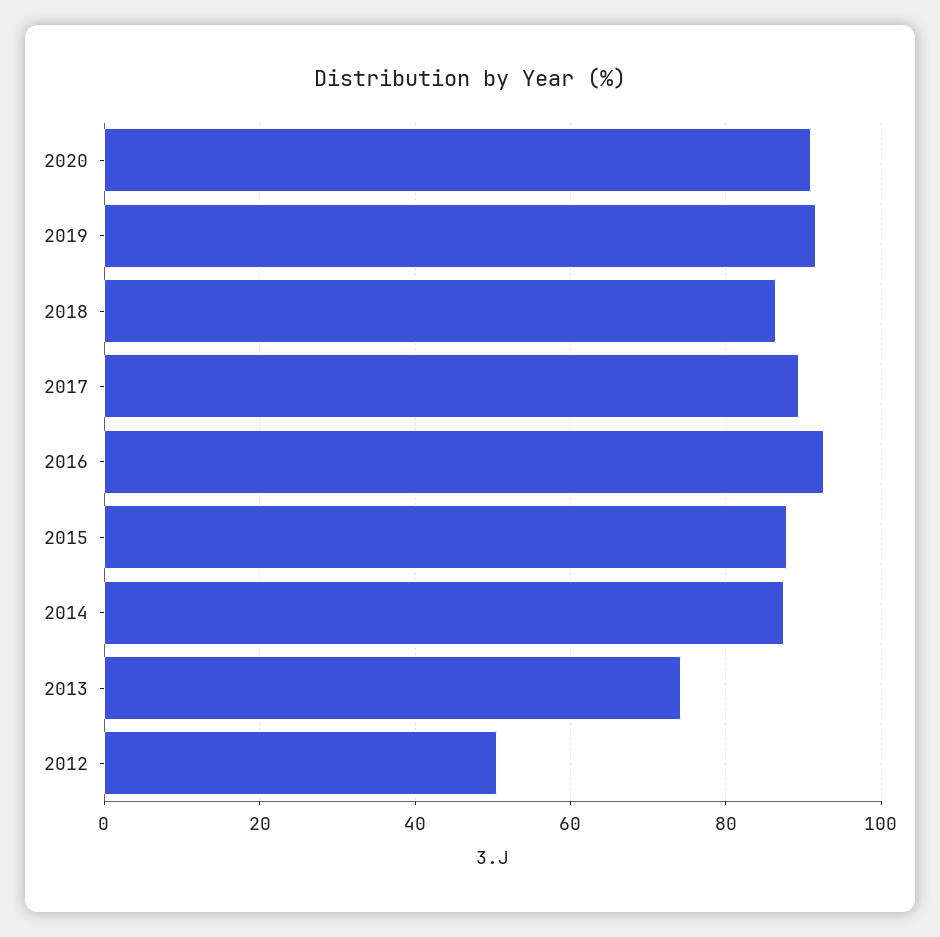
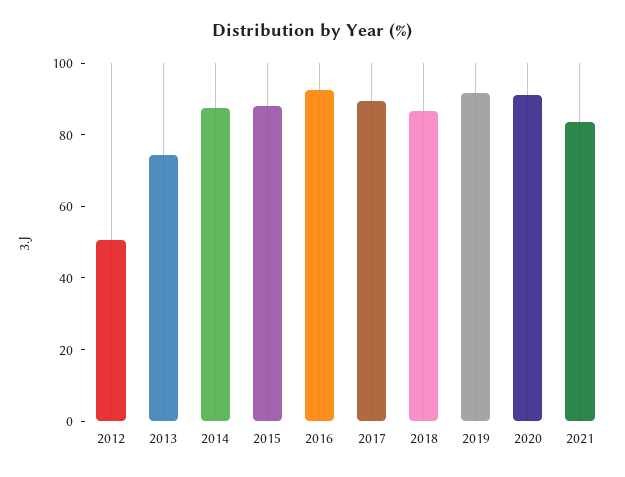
2021: none -> 85

